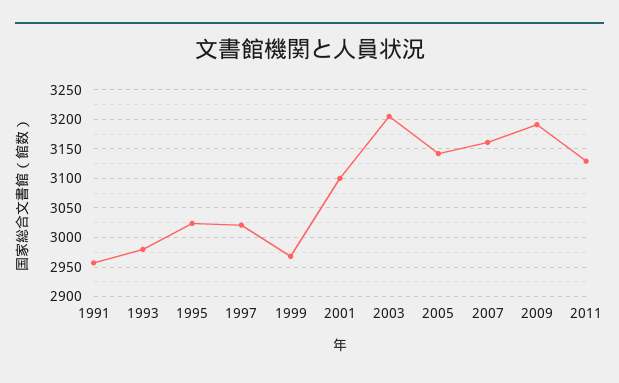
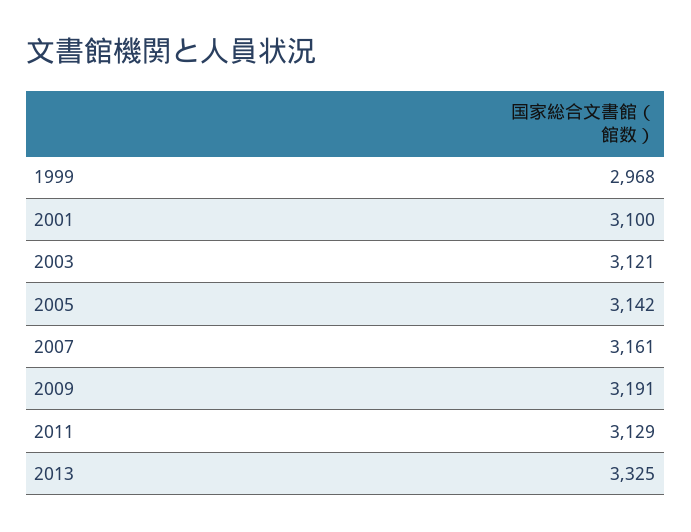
1991: 2950 -> none
1993: 2975 -> none
1995: 3025 -> none
1997: 3025 -> none
2003: 3200 -> 3121
2013: none -> 3325

